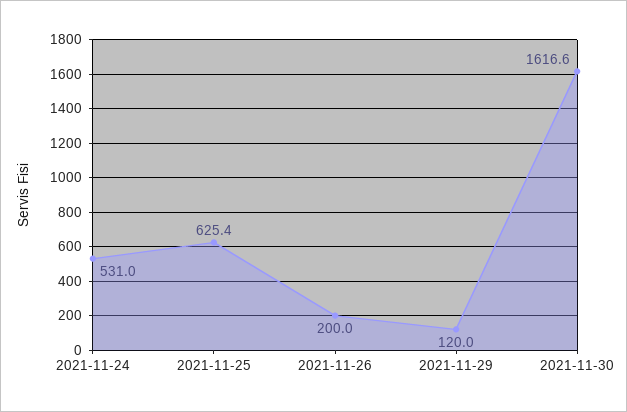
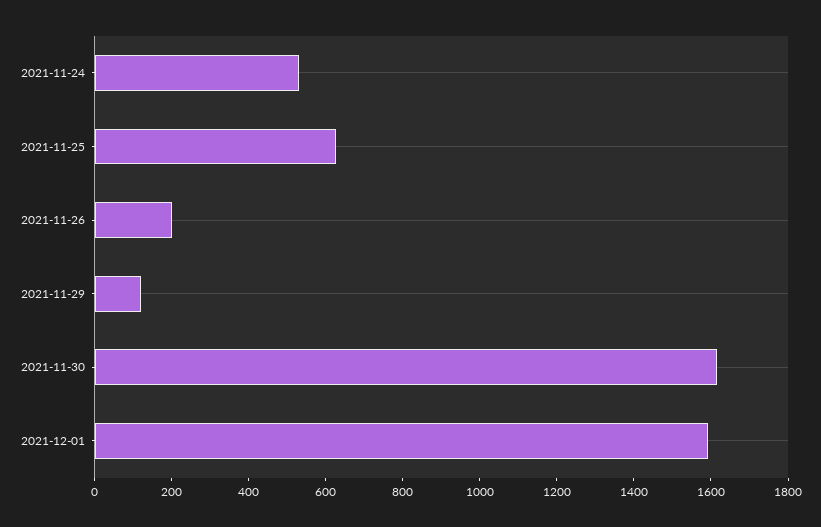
2021-12-01: none -> 1600

